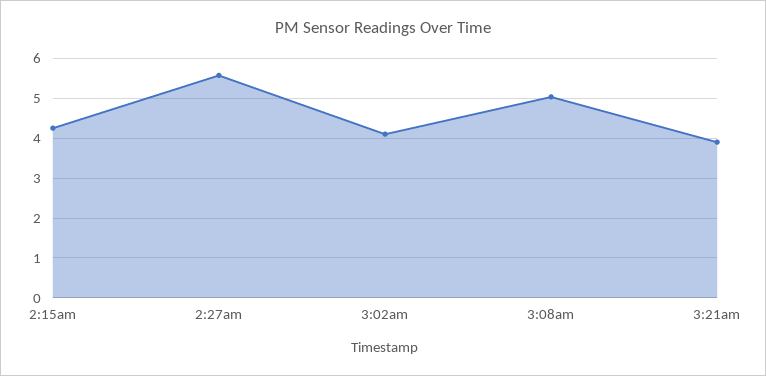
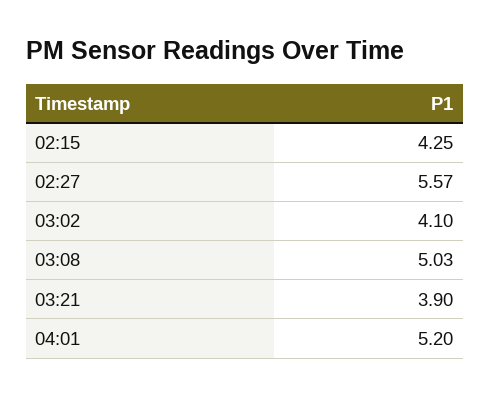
04:01: none -> 5.2

